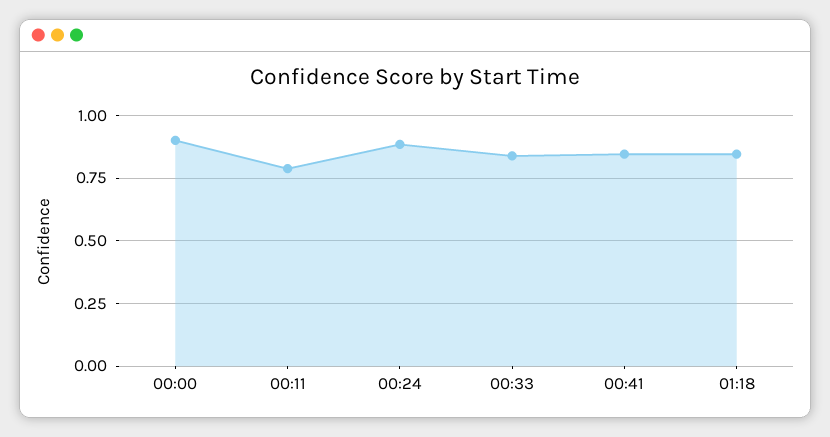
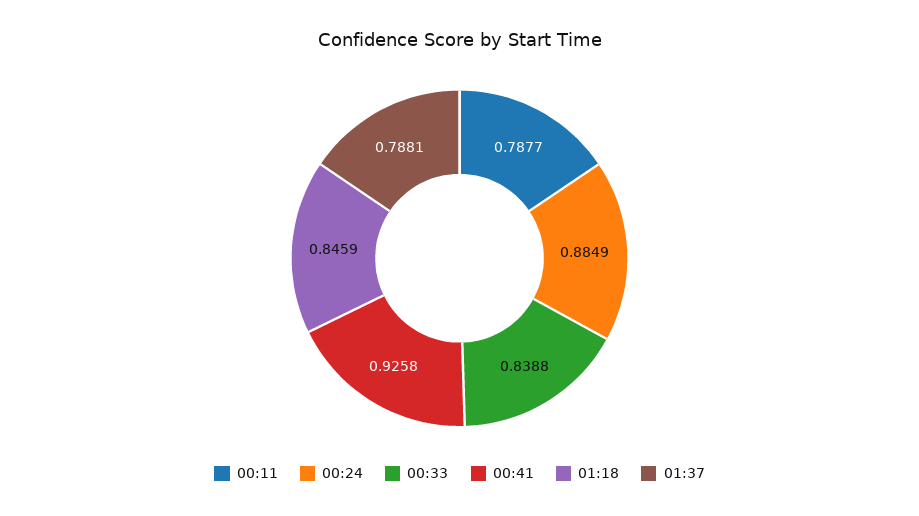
00:00: 0.9 -> none
00:41: 0.85 -> 0.9258
01:37: none -> 0.7881

